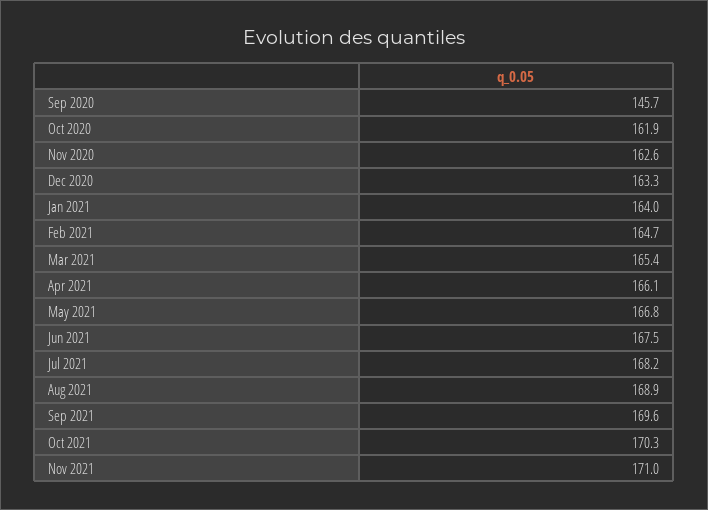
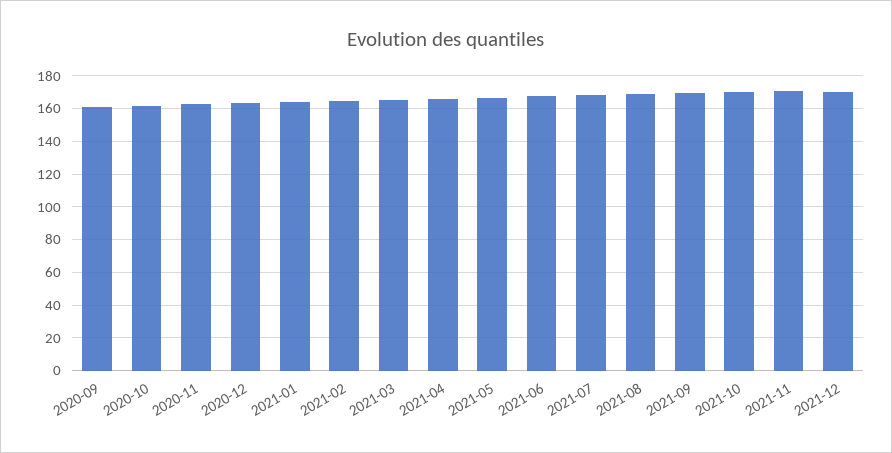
Sep 2020: 145.7 -> 160
2021-12: none -> 170

